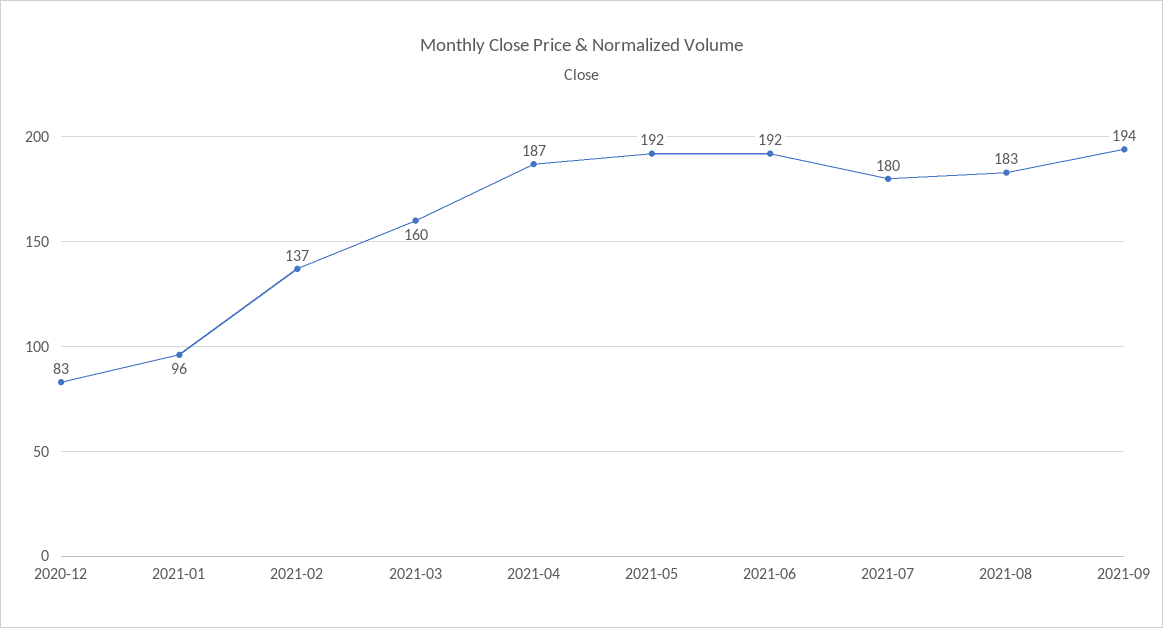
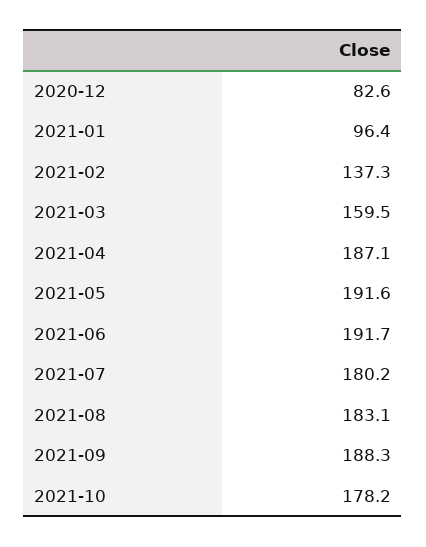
2021-09: 194 -> 188.3
2021-10: none -> 178.2

